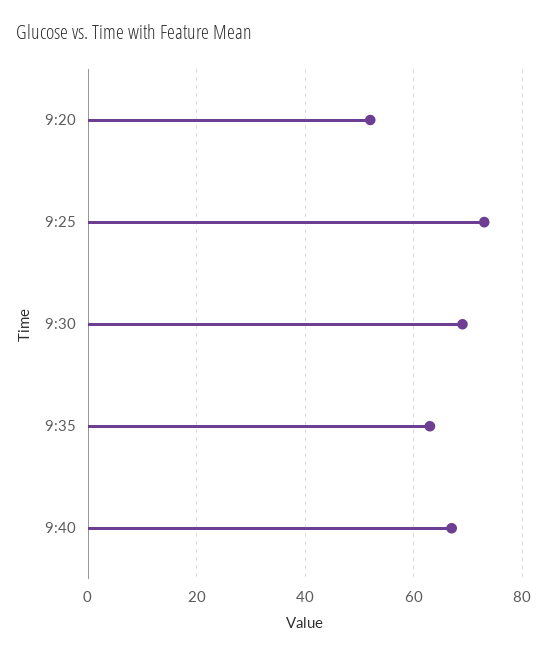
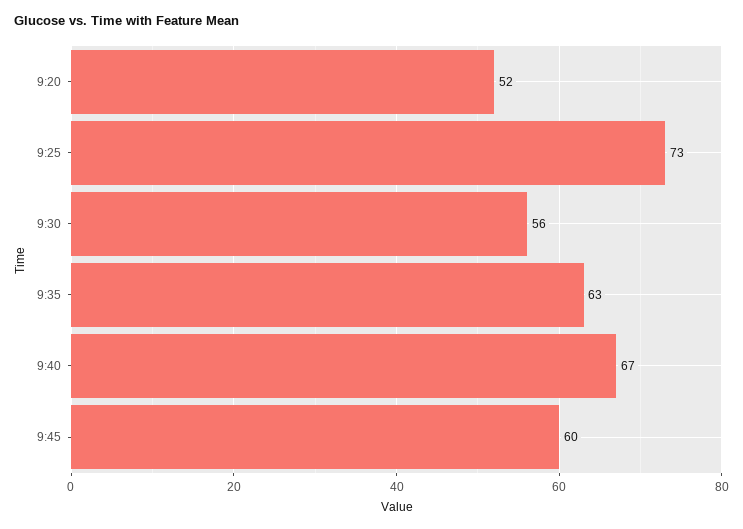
9:30: 70 -> 56
9:45: none -> 60

